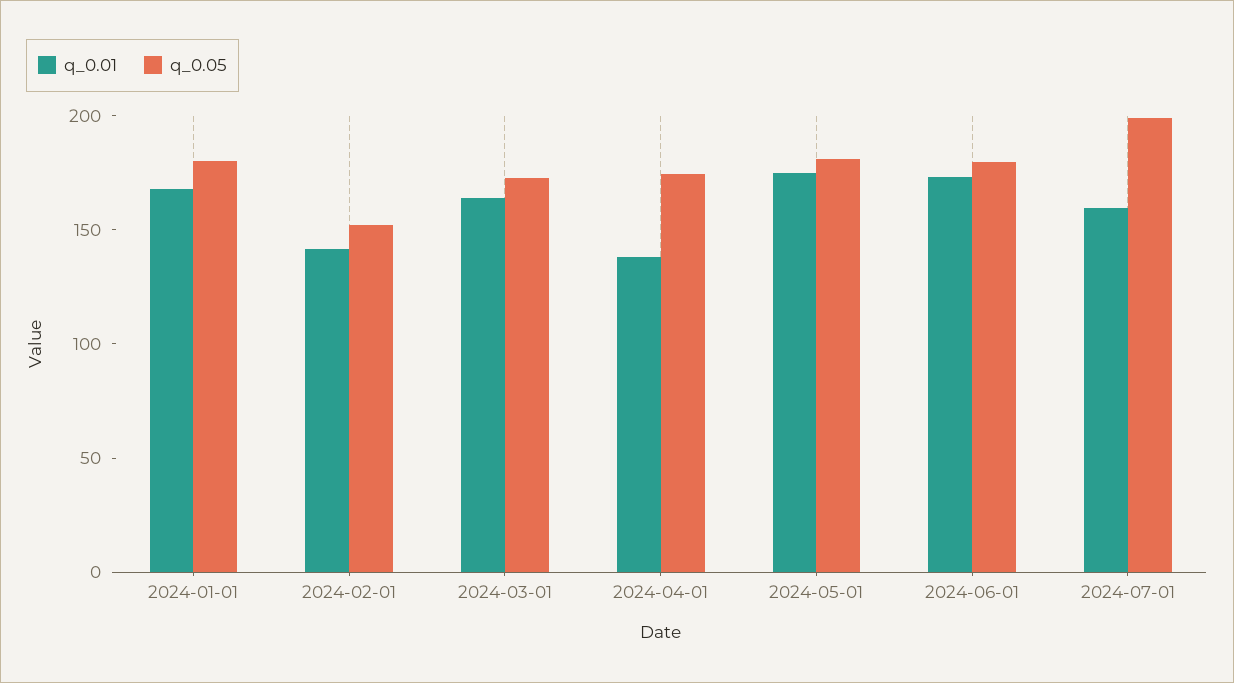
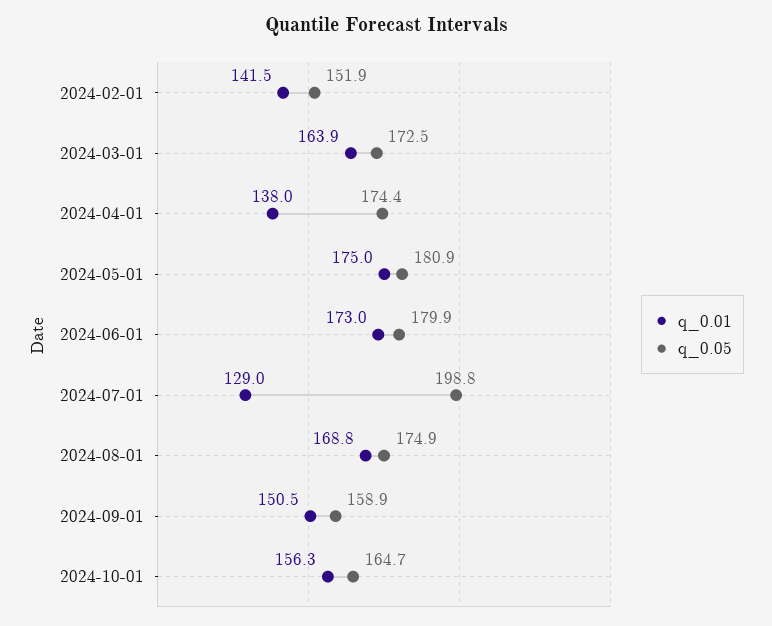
q_0.01, 2024-01-01: 170 -> none
q_0.05, 2024-01-01: 180 -> none
q_0.01, 2024-07-01: 160 -> 129
q_0.01, 2024-08-01: none -> 168.8
q_0.05, 2024-08-01: none -> 174.9
q_0.01, 2024-09-01: none -> 150.5
q_0.05, 2024-09-01: none -> 158.9
q_0.01, 2024-10-01: none -> 156.3
q_0.05, 2024-10-01: none -> 164.7

